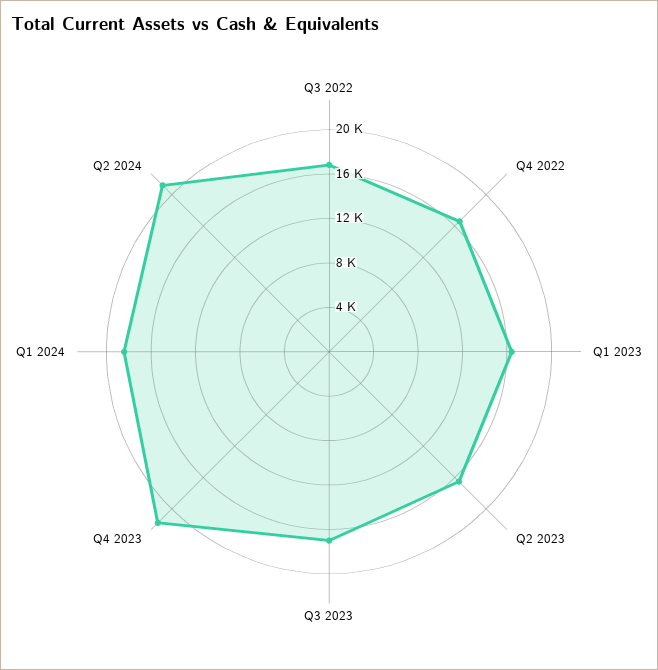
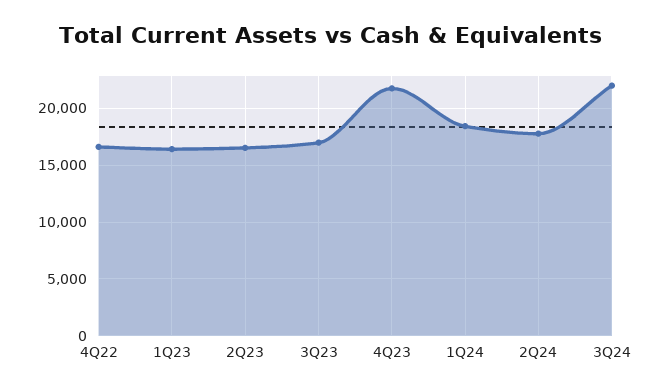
Q3 2022: 17000 -> none
Q2 2024: 21000 -> 18000
3Q24: none -> 22000

